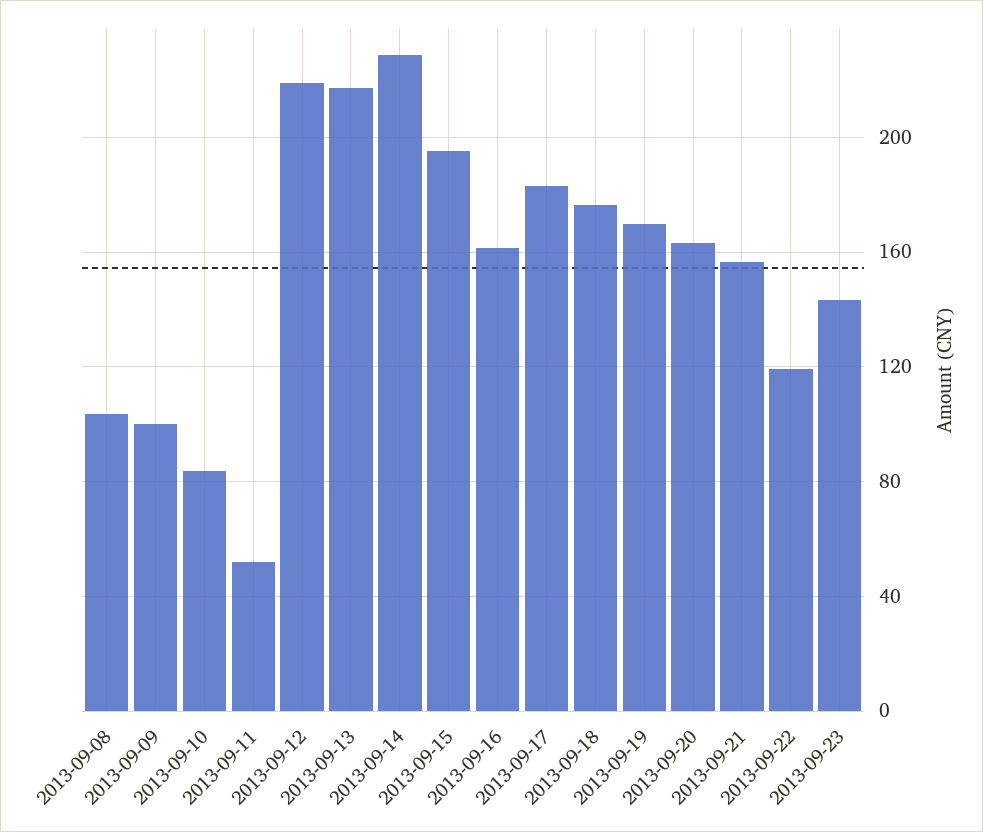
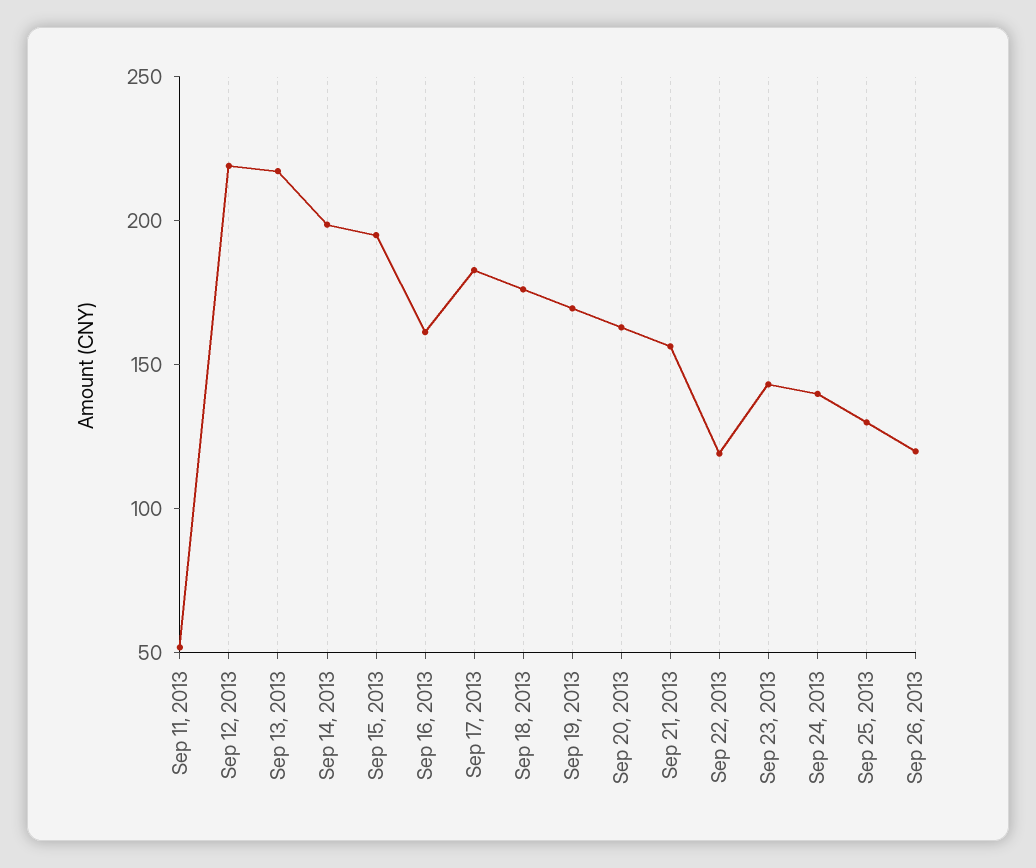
2013-09-08: 105 -> none
2013-09-09: 100 -> none
2013-09-10: 85 -> none
2013-09-14: 230 -> 200
Sep 24, 2013: none -> 140
Sep 25, 2013: none -> 130
Sep 26, 2013: none -> 120

